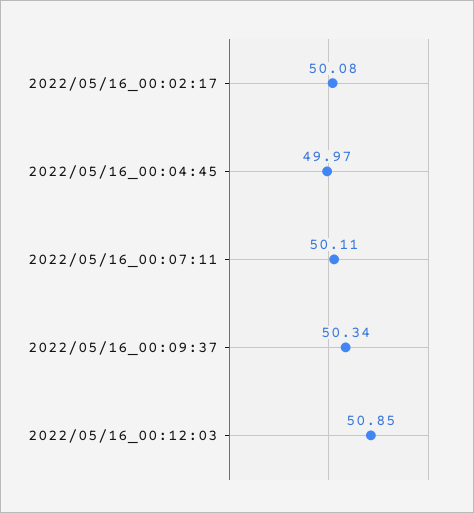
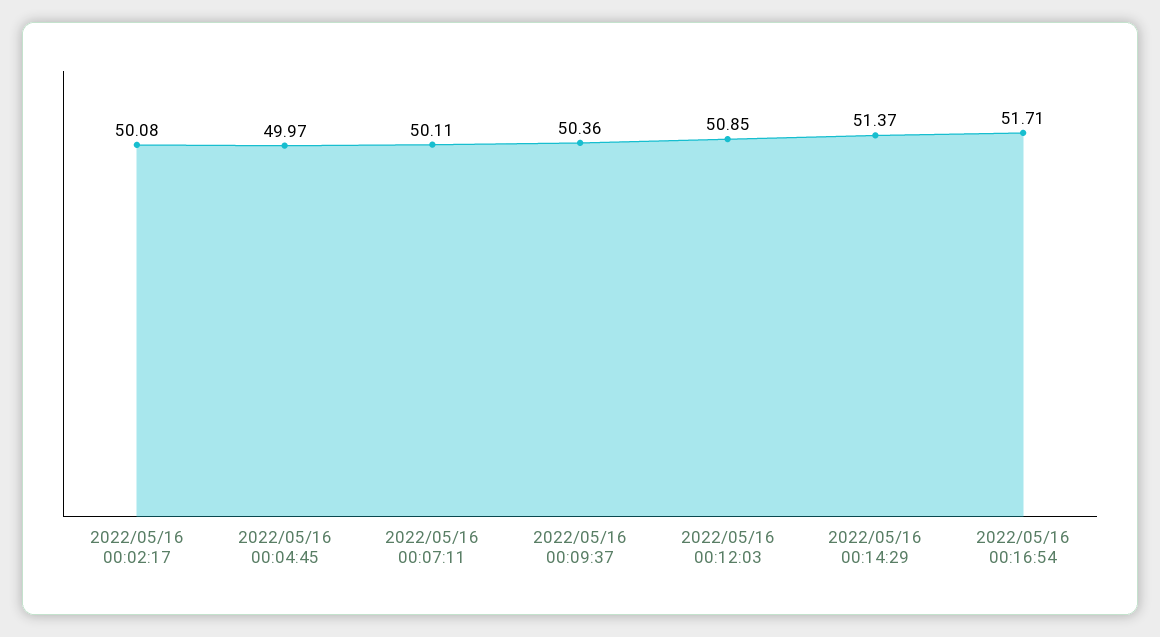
2022/05/16_00:09:37: 50.34 -> 50.36
2022/05/16 00:14:29: none -> 51.37
2022/05/16 00:16:54: none -> 51.71

